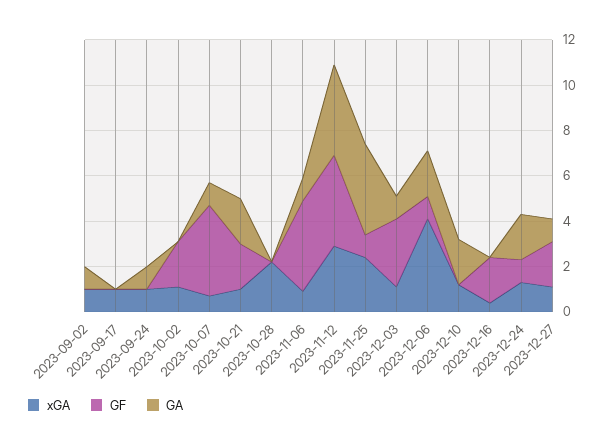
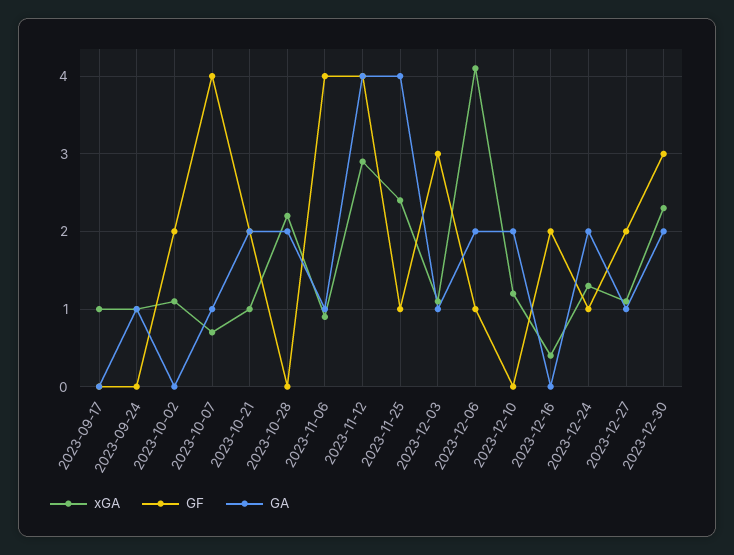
xGA, 2023-09-02: 1 -> none
GF, 2023-09-02: 0 -> none
GA, 2023-09-02: 1 -> none
GA, 2023-10-28: 0 -> 2
xGA, 2023-12-30: none -> 2.3
GF, 2023-12-30: none -> 3
GA, 2023-12-30: none -> 2

